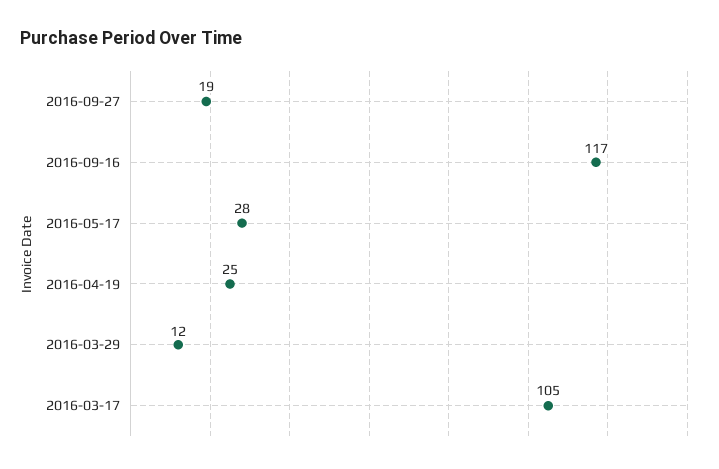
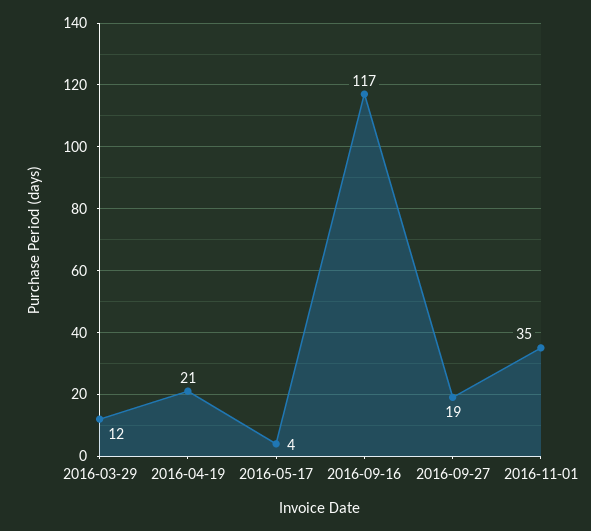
2016-05-17: 28 -> 4
2016-04-19: 25 -> 21
2016-03-17: 105 -> none
2016-11-01: none -> 35

